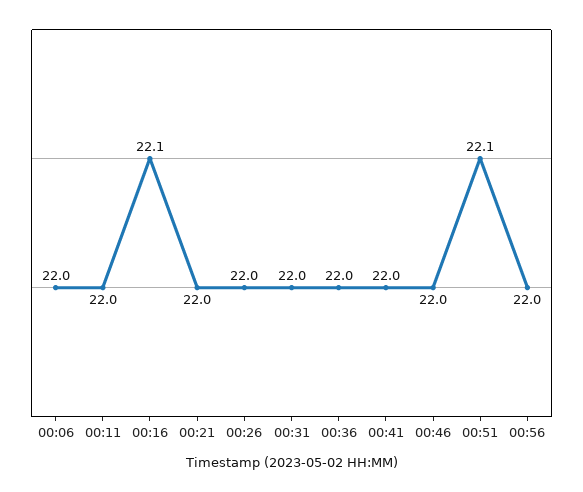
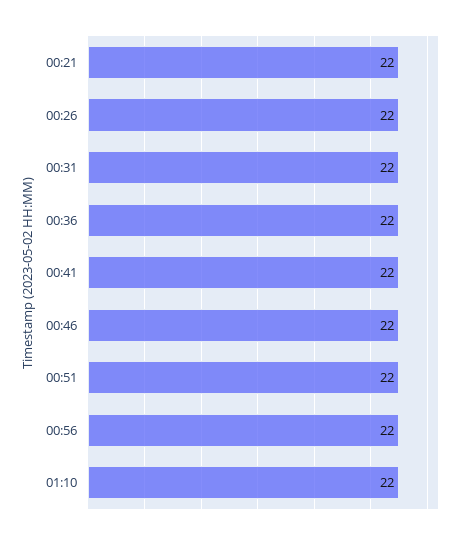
00:06: 22 -> none
00:11: 22 -> none
00:16: 22.1 -> none
00:51: 22.1 -> 22
01:10: none -> 22

